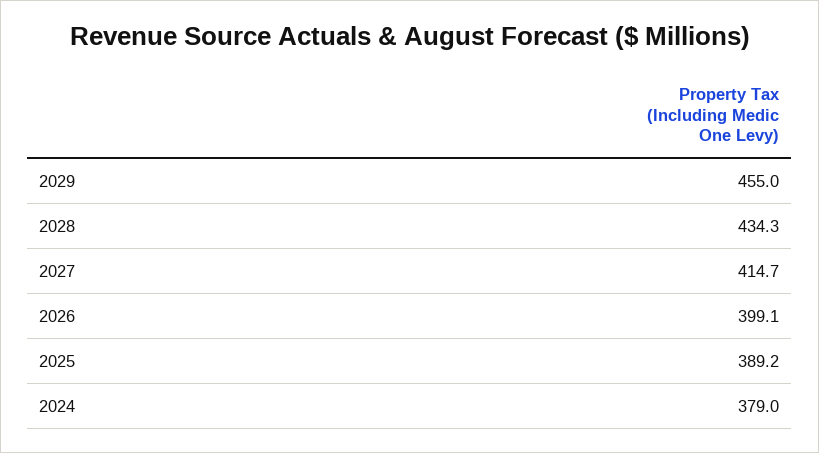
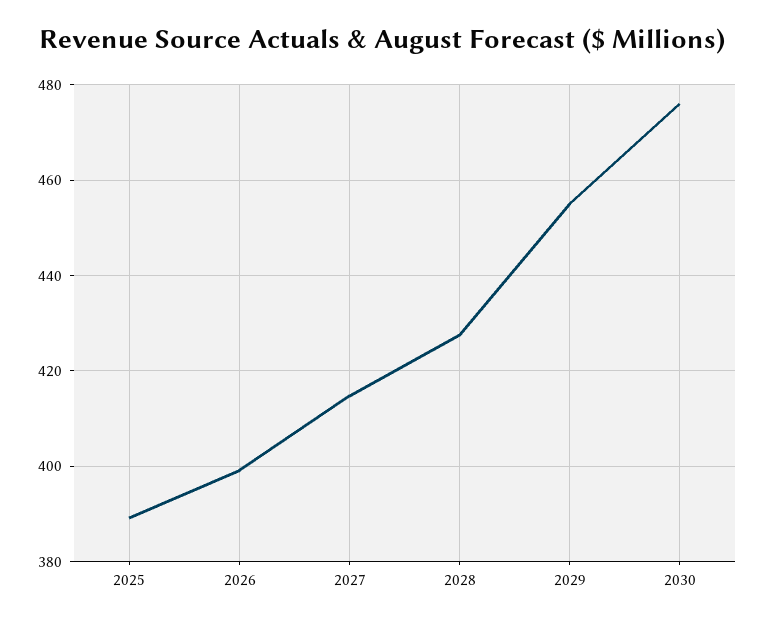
2028: 434.3 -> 428
2024: 379 -> none
2030: none -> 476

